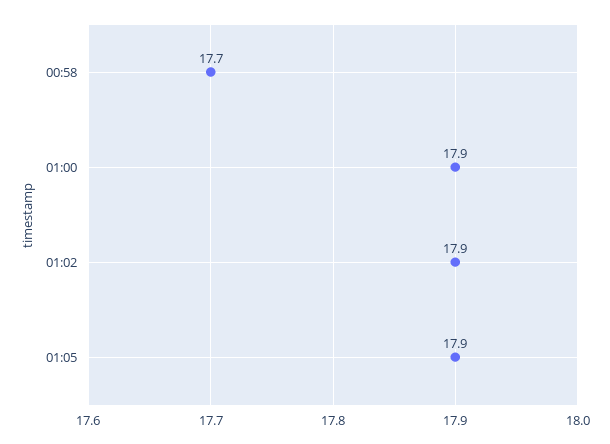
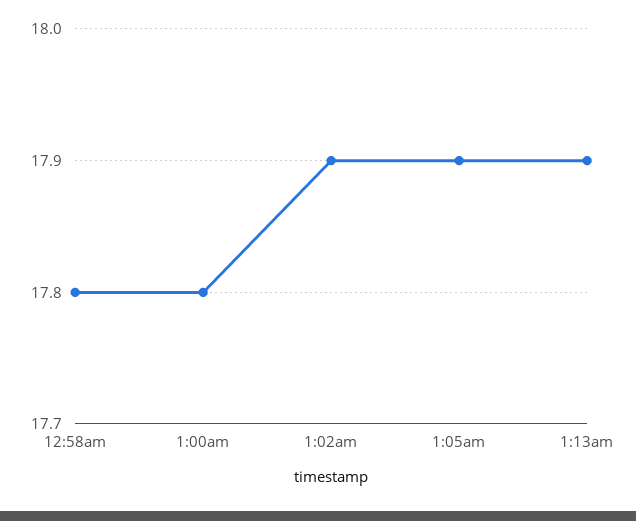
00:58: 17.7 -> 17.8
01:00: 17.9 -> 17.8
1:13am: none -> 17.9

